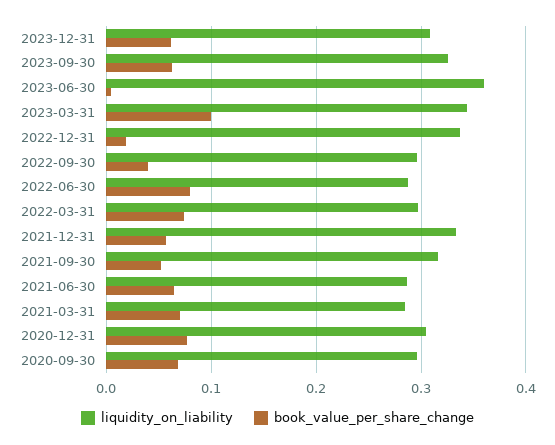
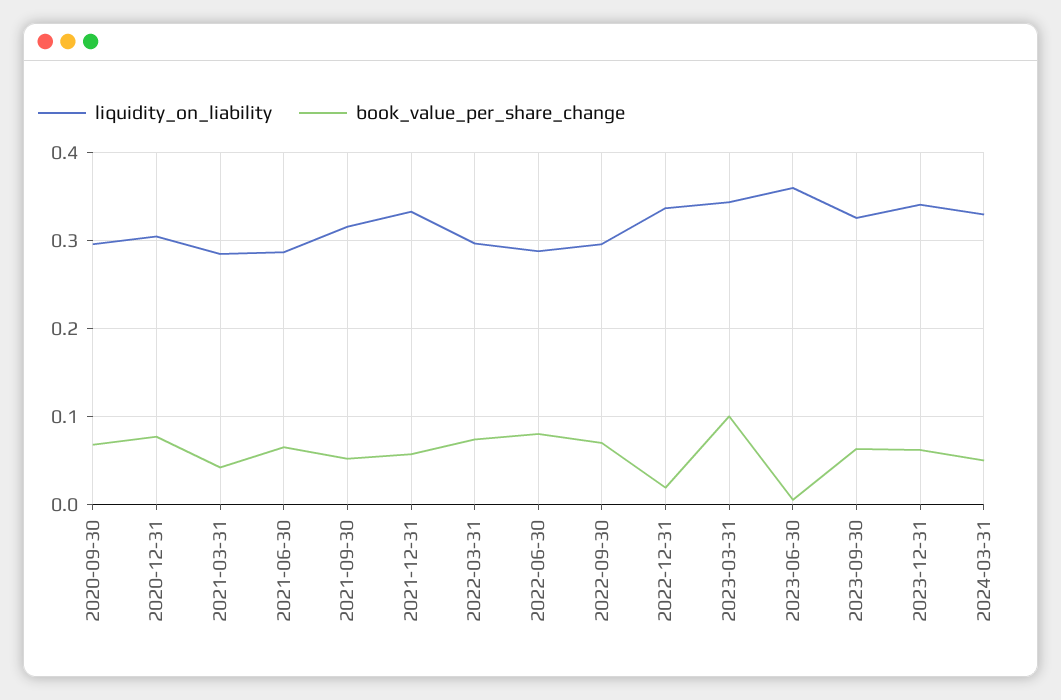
liquidity_on_liability, 2023-12-31: 0.31 -> 0.34
book_value_per_share_change, 2022-09-30: 0.04 -> 0.07
book_value_per_share_change, 2021-03-31: 0.07 -> 0.04
liquidity_on_liability, 2024-03-31: none -> 0.33
book_value_per_share_change, 2024-03-31: none -> 0.05

